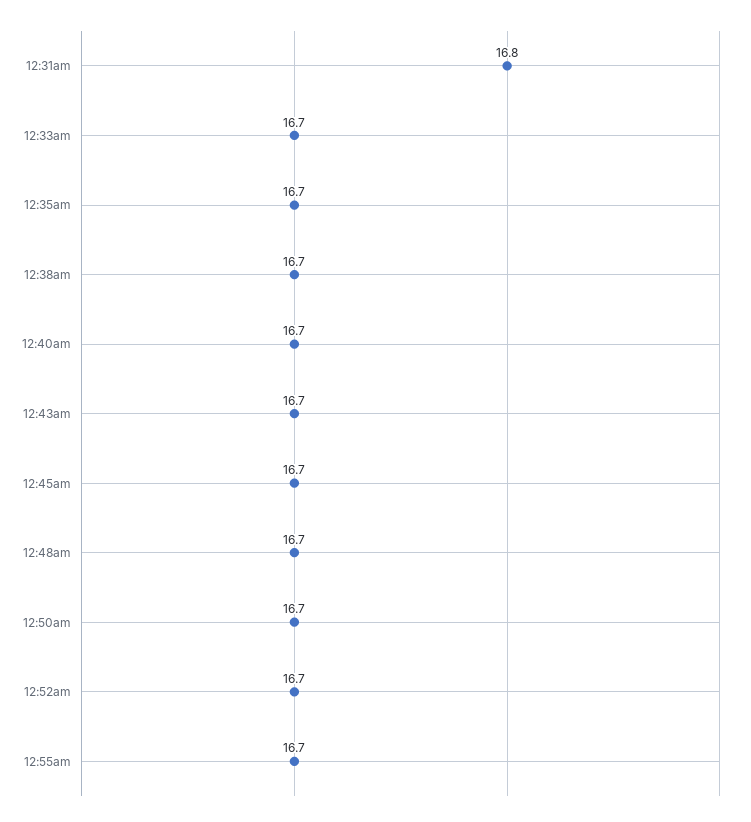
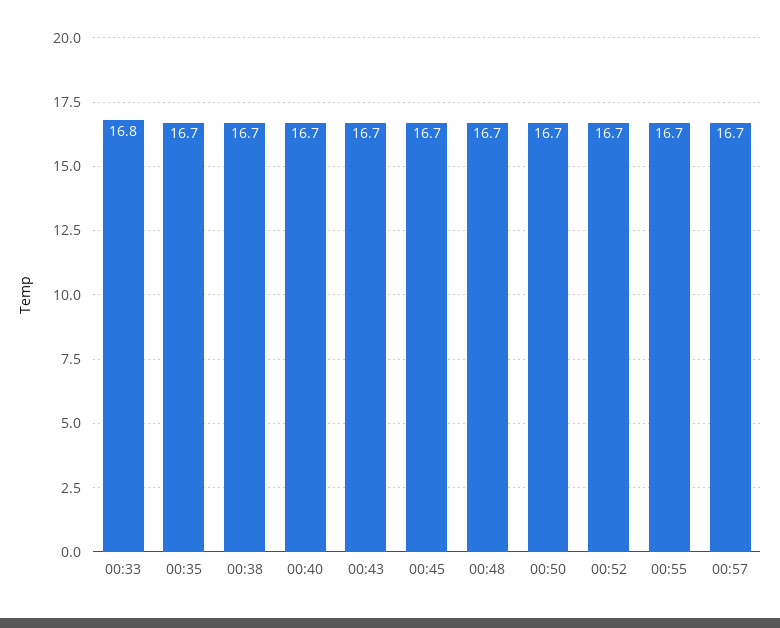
12:31am: 16.8 -> none
12:33am: 16.7 -> 16.8
00:57: none -> 16.7

